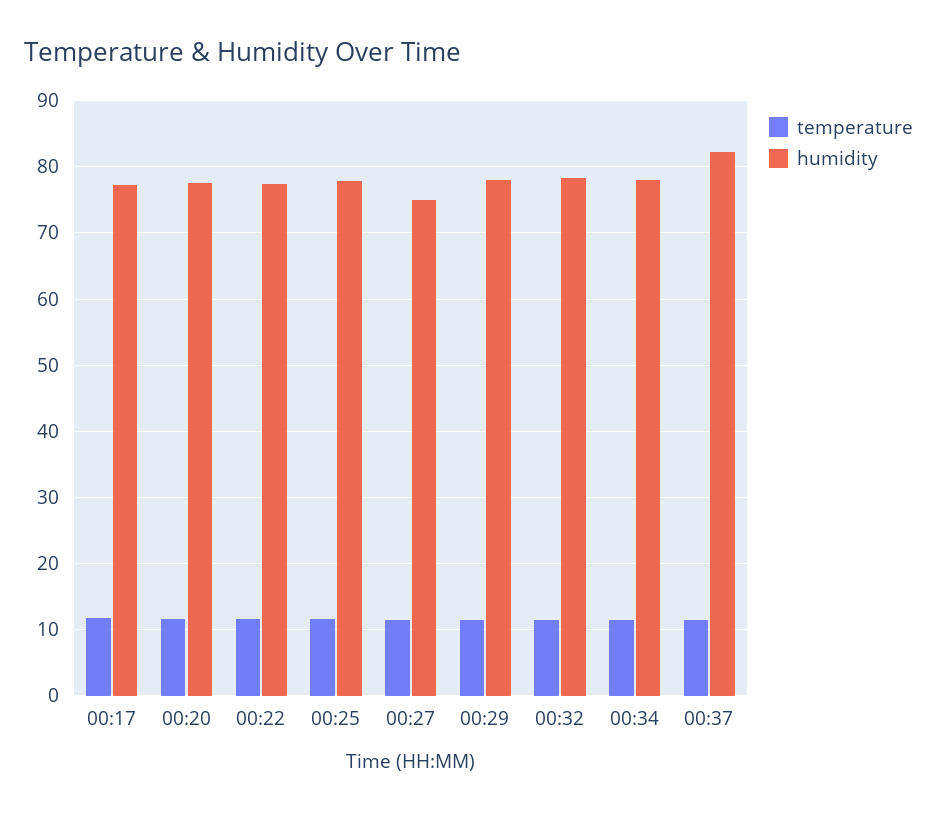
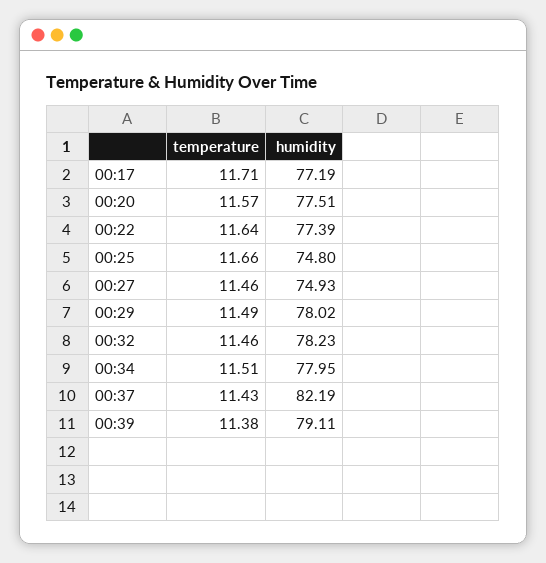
humidity, 00:25: 78 -> 74.8
temperature, 00:39: none -> 11.38
humidity, 00:39: none -> 79.11

